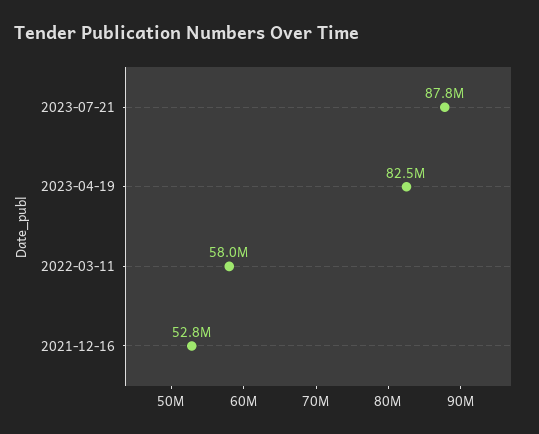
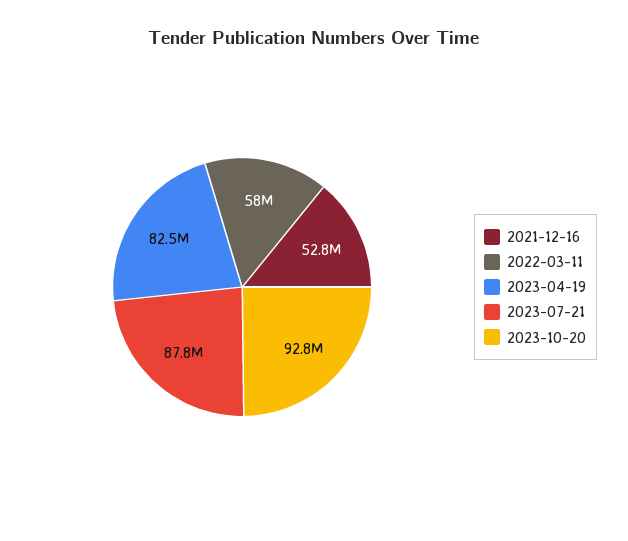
2023-10-20: none -> 92800000

